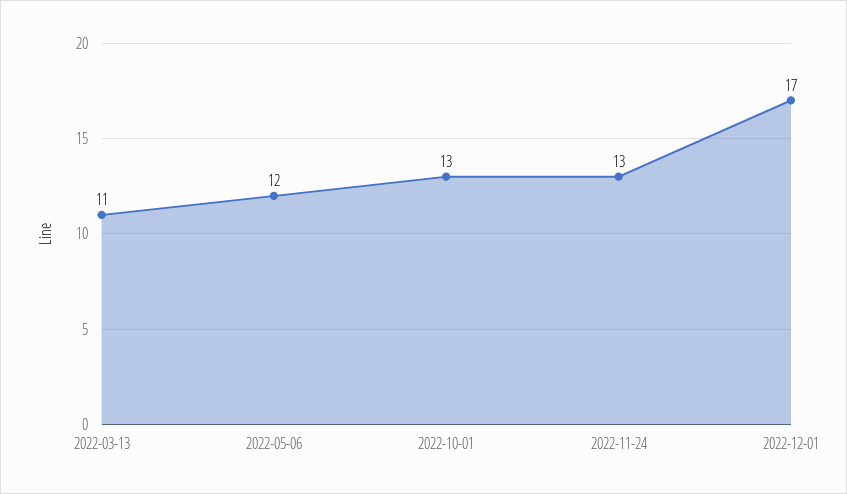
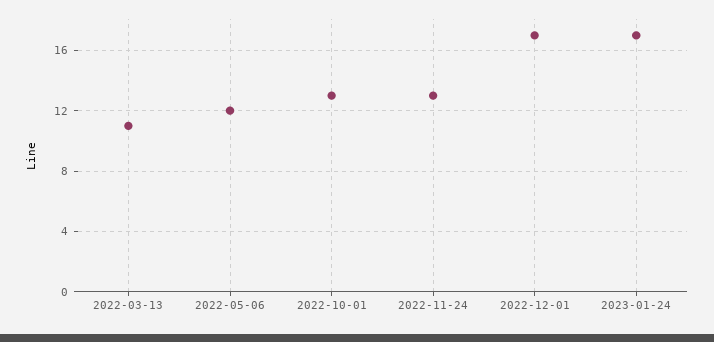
2023-01-24: none -> 17

